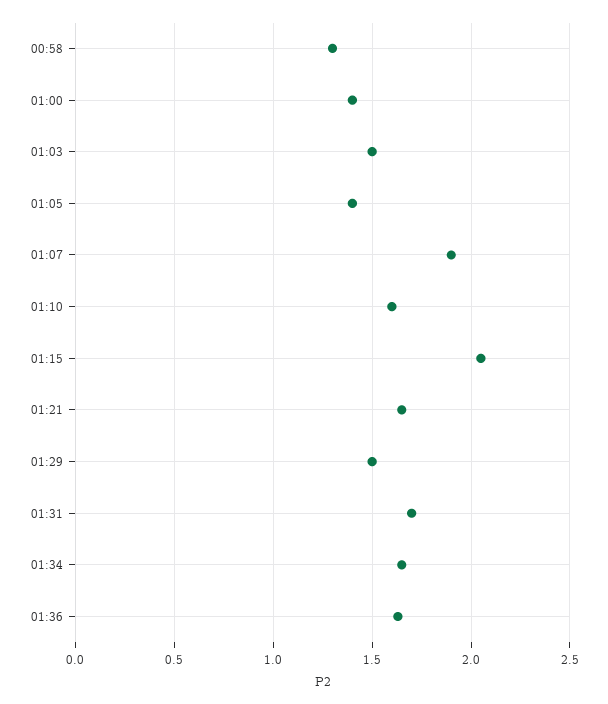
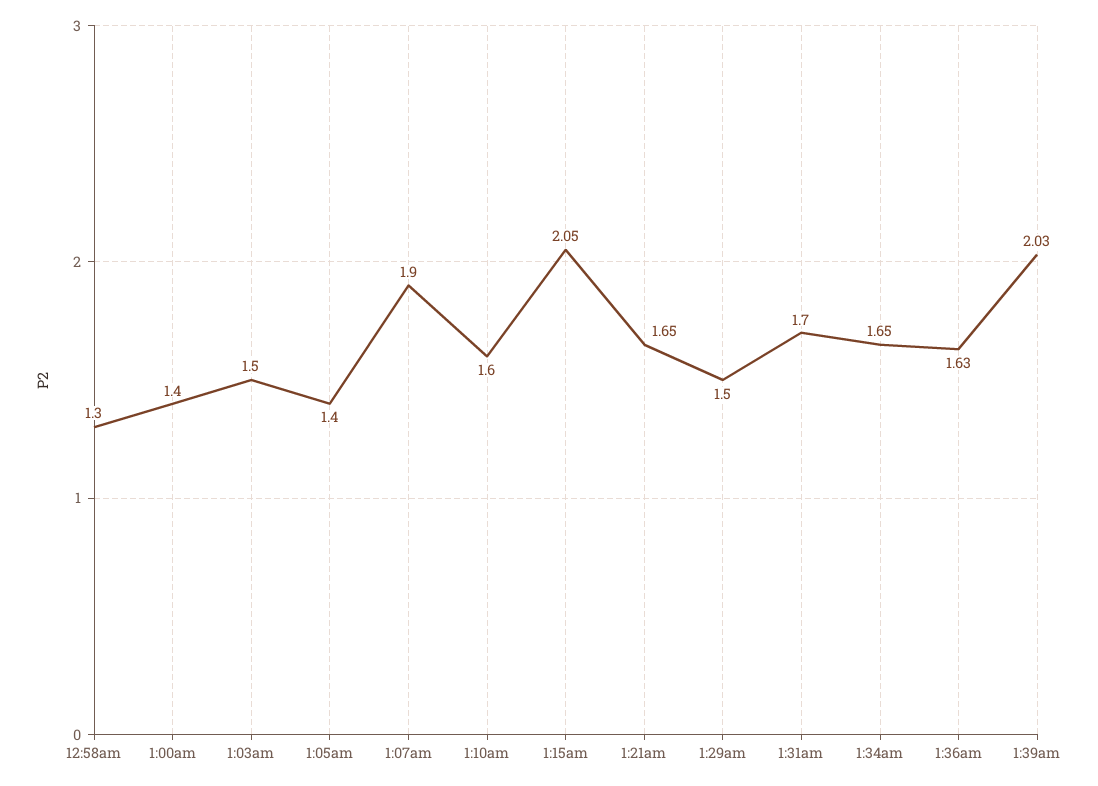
1:39am: none -> 2.03

